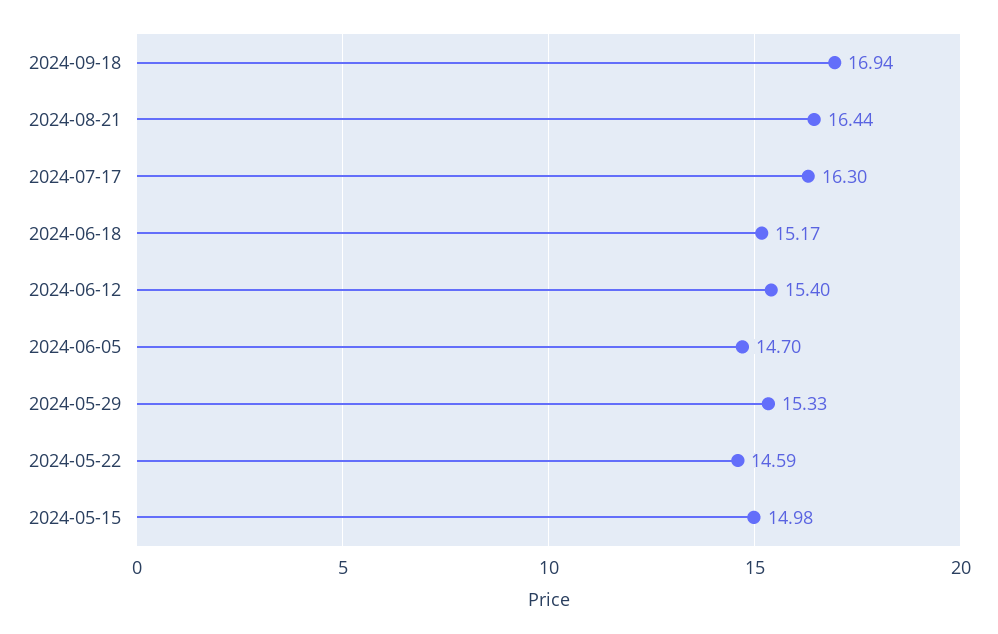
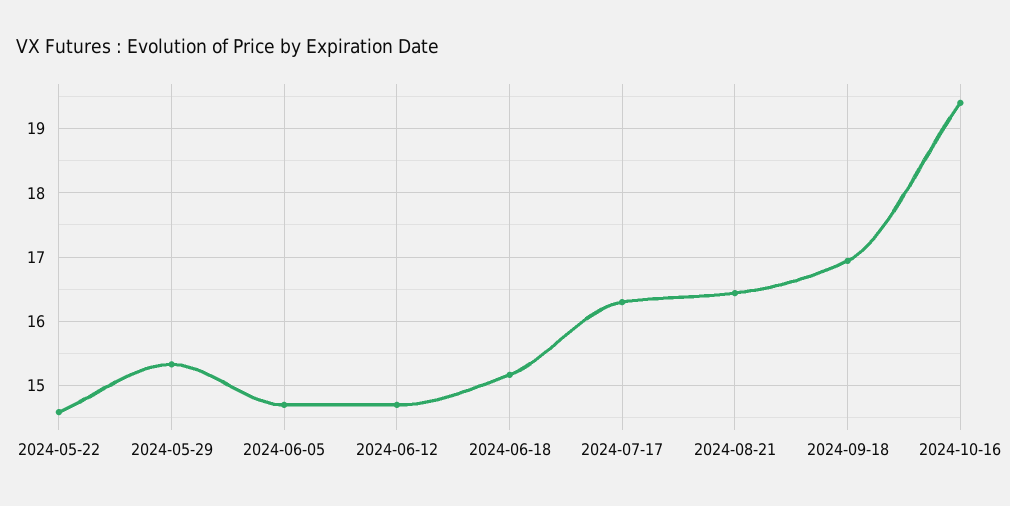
2024-06-12: 15.4 -> 14.7
2024-05-15: 14.98 -> none
2024-10-16: none -> 19.4

